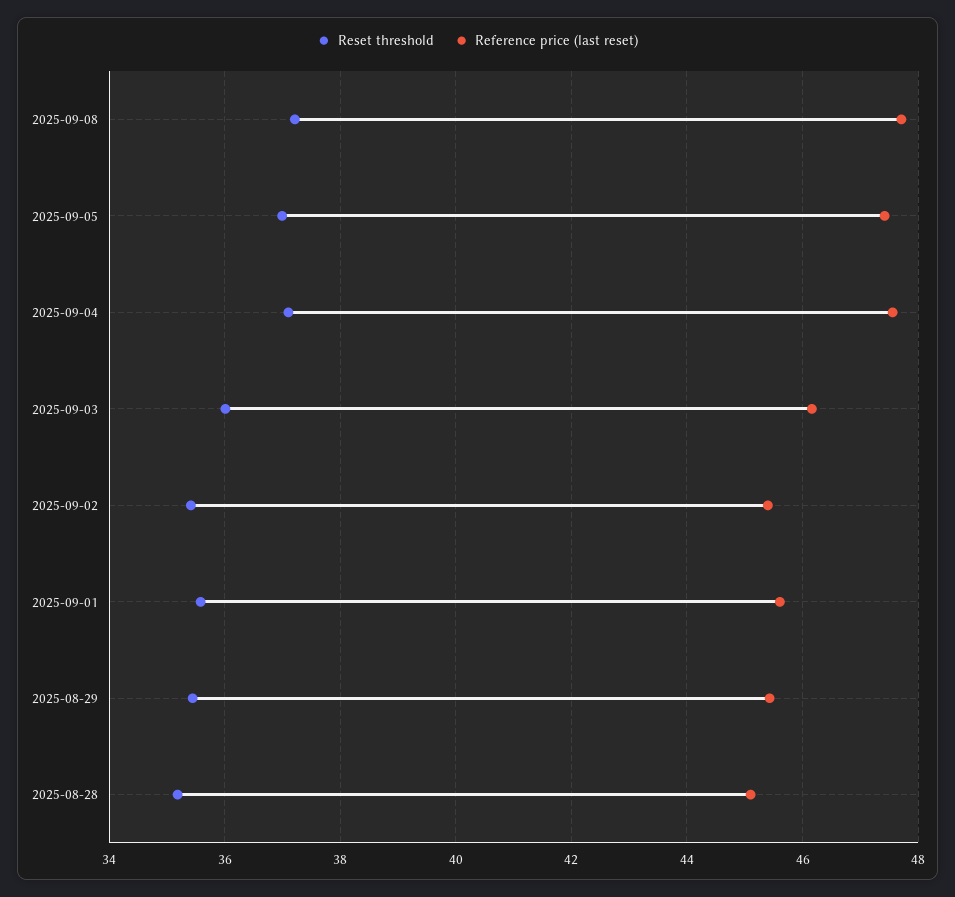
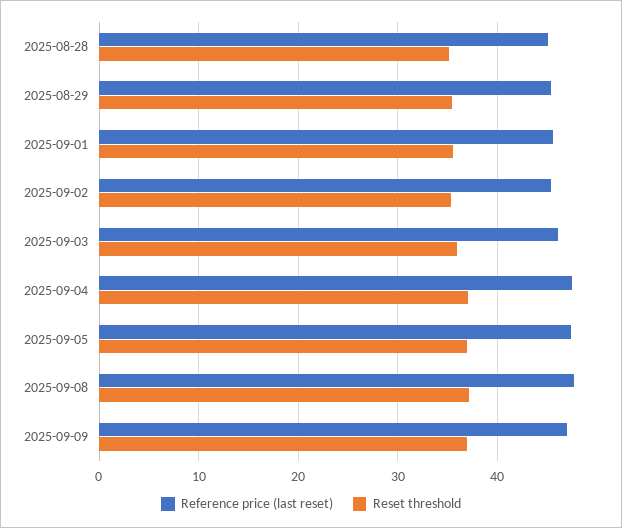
Reference price (last reset), 2025-09-09: none -> 47
Reset threshold, 2025-09-09: none -> 37

